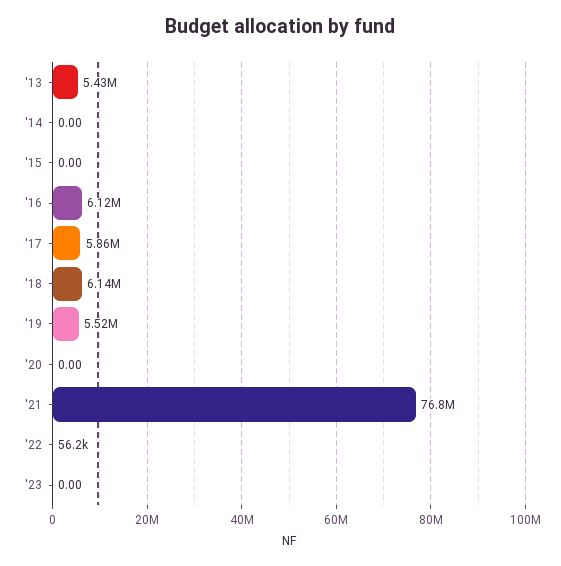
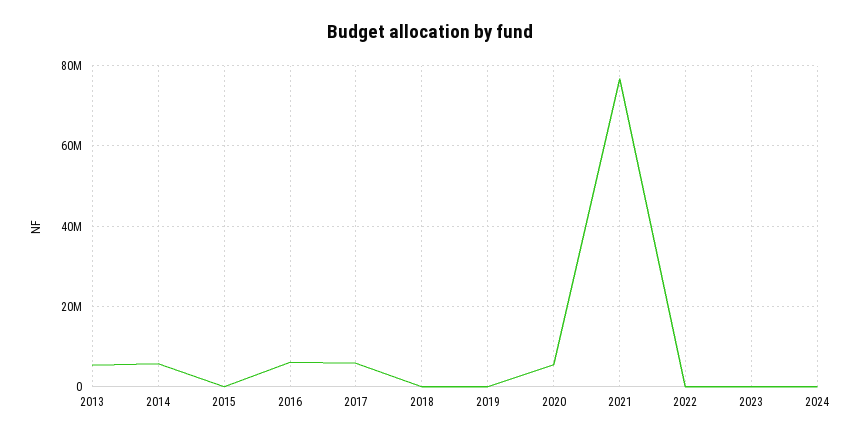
'14: 0 -> 6000000
'18: 6140000 -> 0
'19: 5520000 -> 0
'20: 0 -> 6000000
2024: none -> 0

